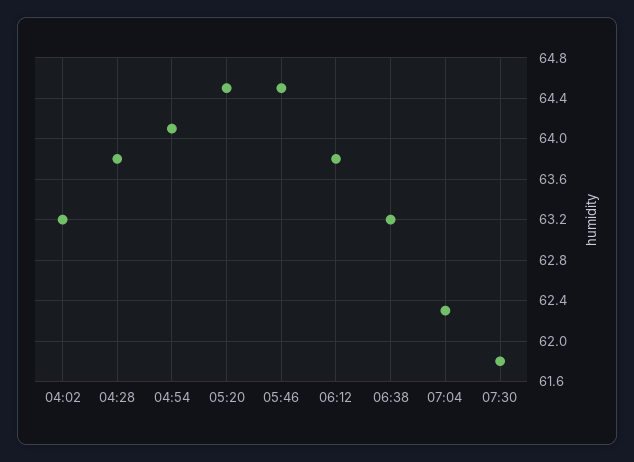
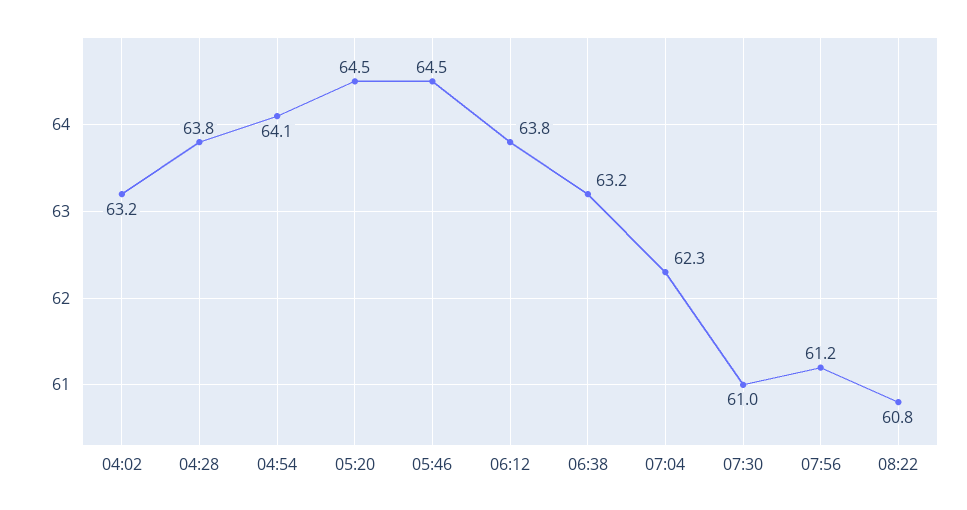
07:30: 61.8 -> 61
07:56: none -> 61.2
08:22: none -> 60.8

